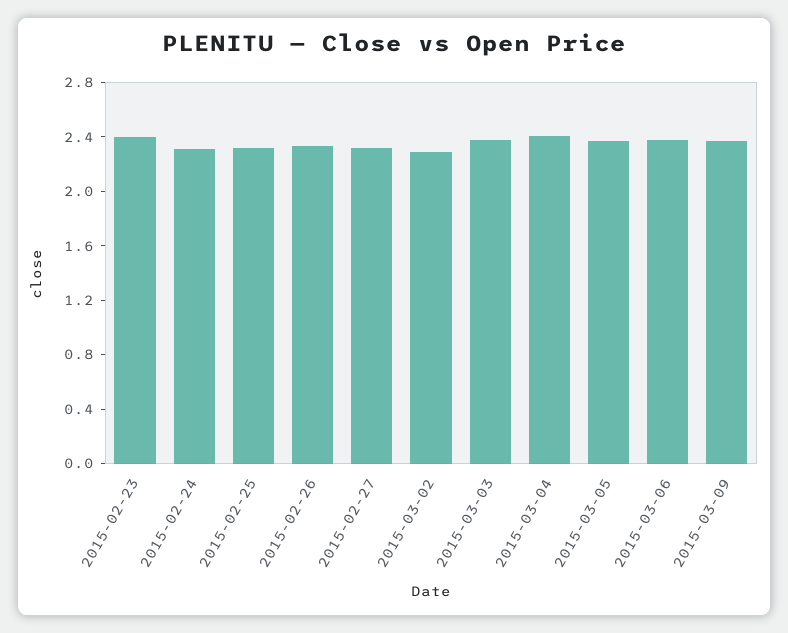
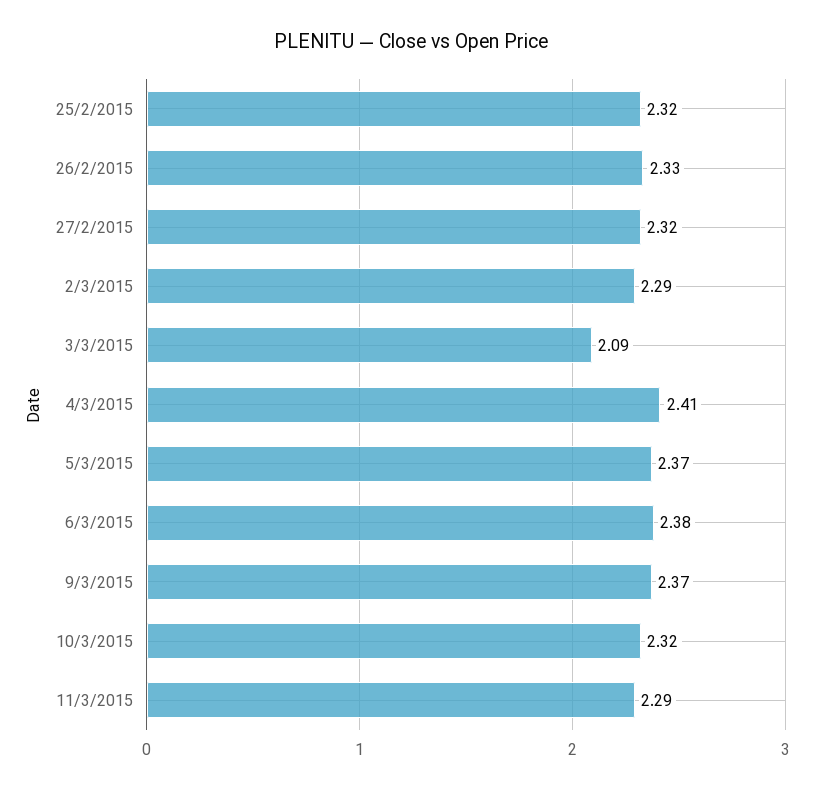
2015-02-23: 2.4 -> none
2015-02-24: 2.3 -> none
2015-03-03: 2.4 -> 2.09
10/3/2015: none -> 2.32
11/3/2015: none -> 2.29

